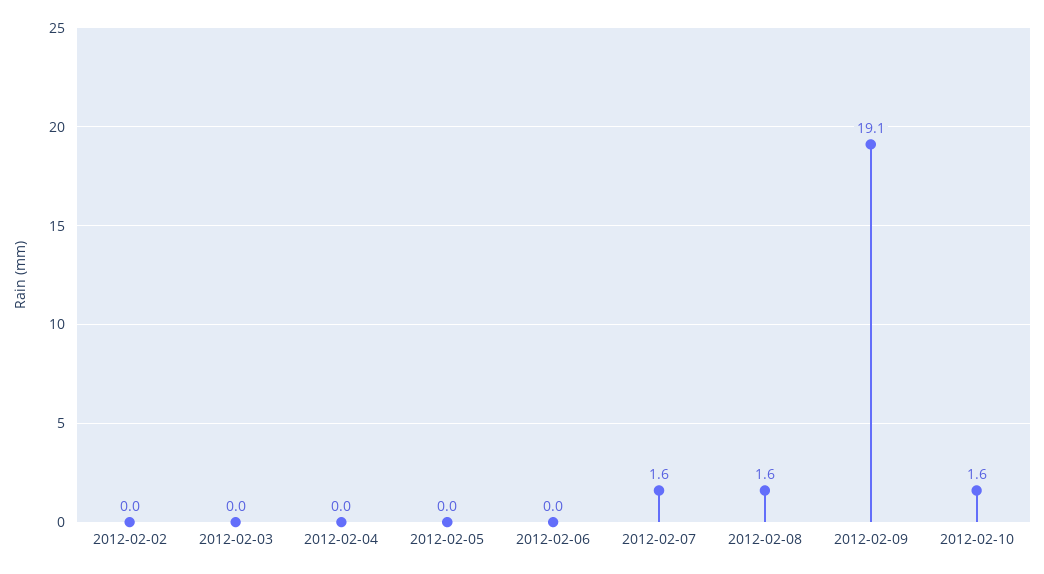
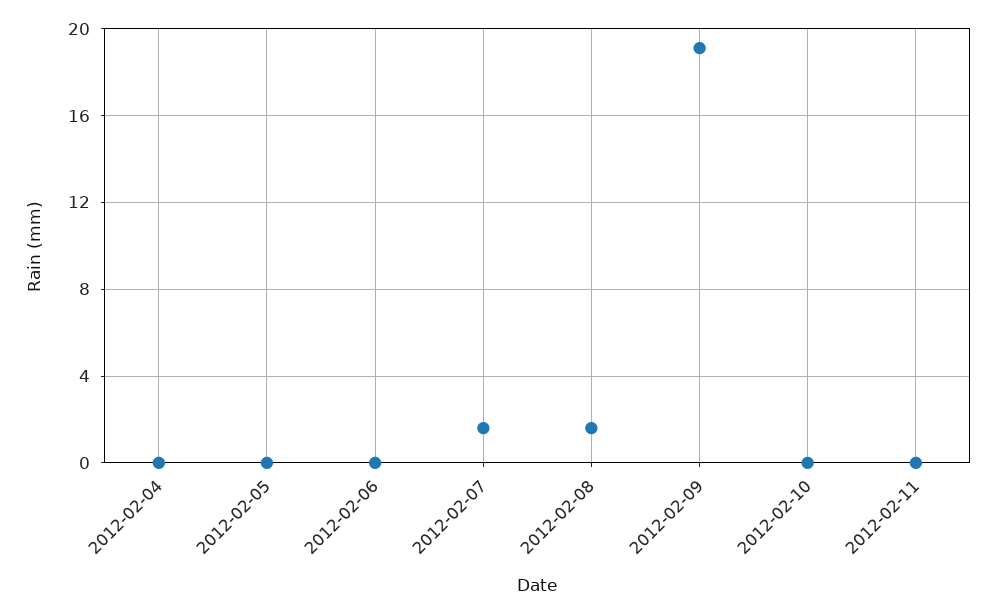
2012-02-02: 0 -> none
2012-02-03: 0 -> none
2012-02-10: 1.6 -> 0
2012-02-11: none -> 0

